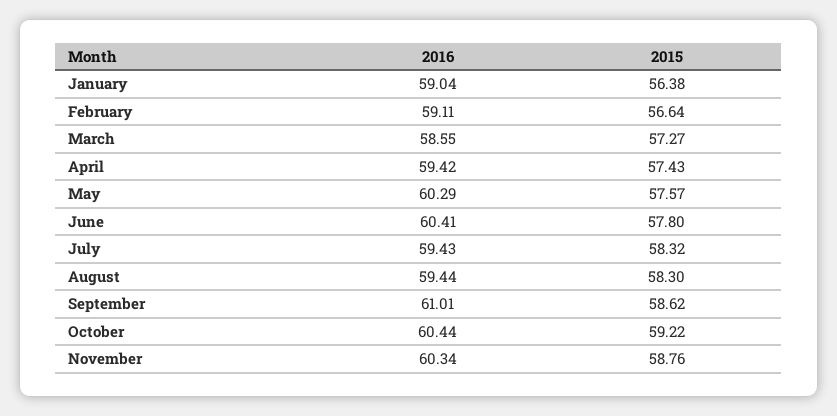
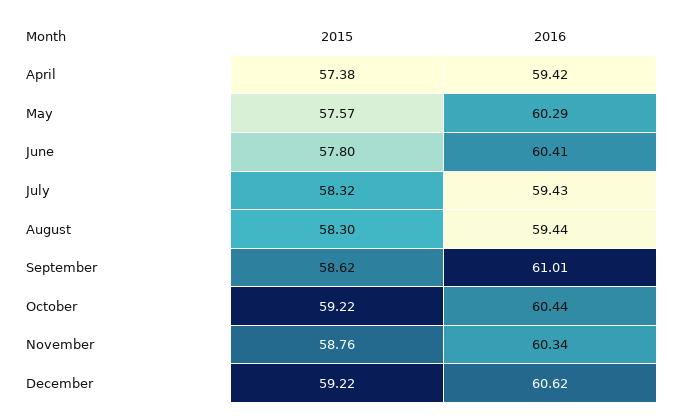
2016, January: 59.04 -> none
2015, January: 56.38 -> none
2016, February: 59.11 -> none
2015, February: 56.64 -> none
2016, March: 58.55 -> none
2015, March: 57.27 -> none
2015, April: 57.43 -> 57.38
2015, December: none -> 59.22
2016, December: none -> 60.62

